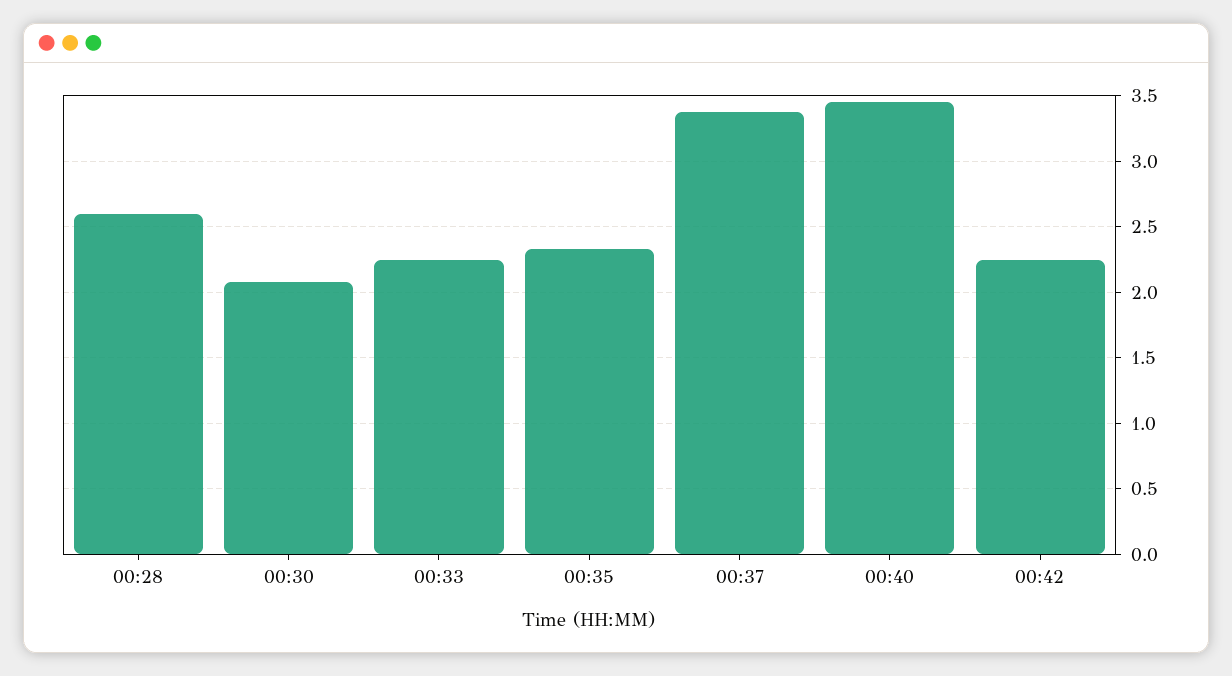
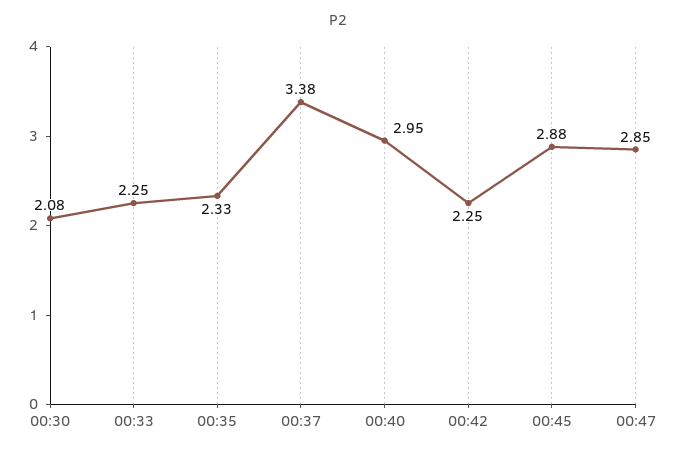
00:28: 2.6 -> none
00:40: 3.45 -> 2.95
00:45: none -> 2.88
00:47: none -> 2.85

